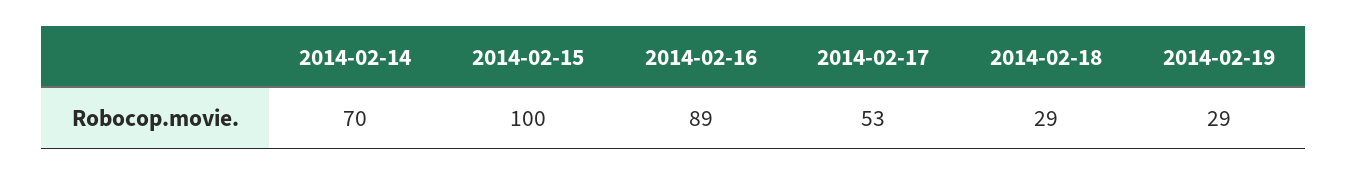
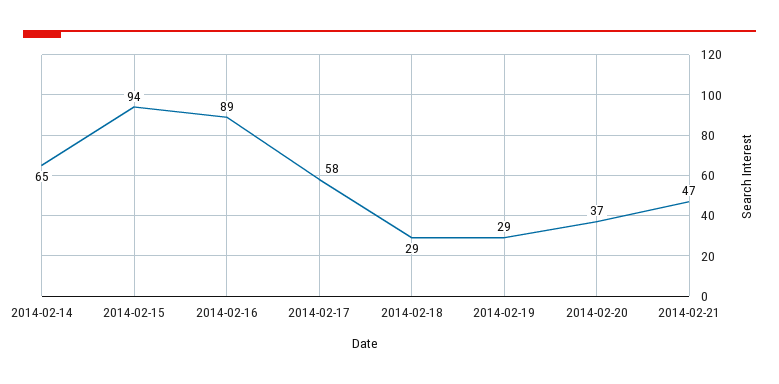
2014-02-14: 70 -> 65
2014-02-15: 100 -> 94
2014-02-17: 53 -> 58
2014-02-20: none -> 37
2014-02-21: none -> 47

